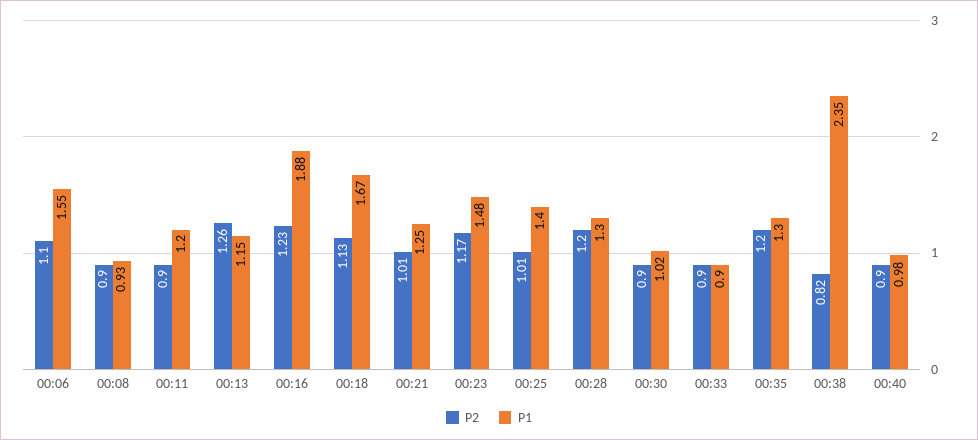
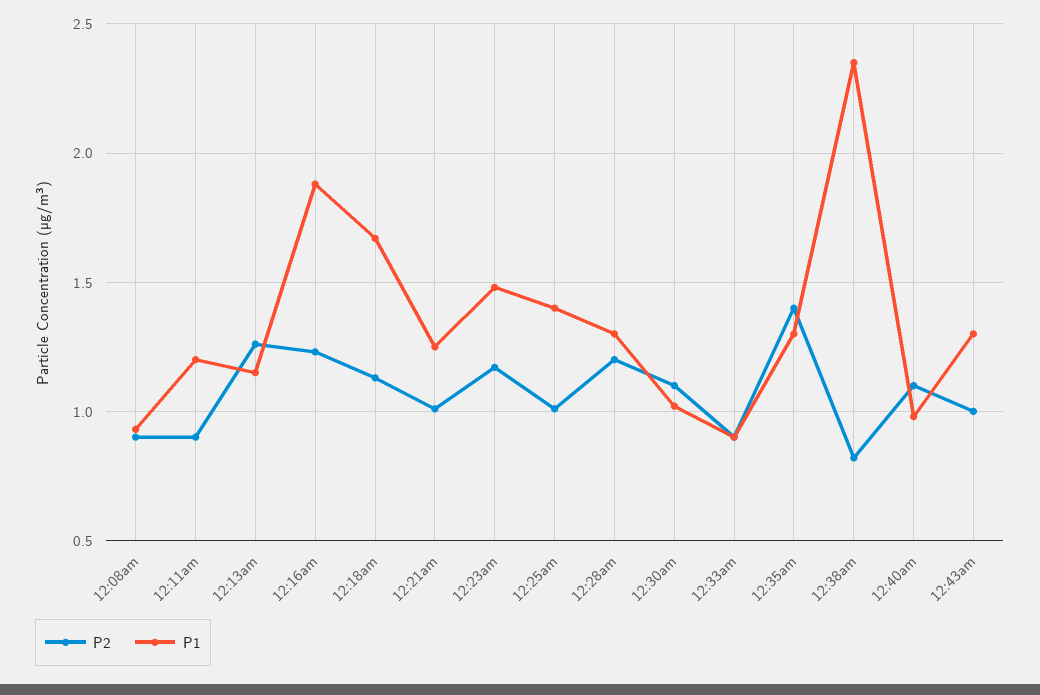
P2, 00:06: 1.1 -> none
P1, 00:06: 1.55 -> none
P2, 00:30: 0.9 -> 1.1
P2, 00:35: 1.2 -> 1.4
P2, 00:40: 0.9 -> 1.1
P2, 12:43am: none -> 1
P1, 12:43am: none -> 1.3

